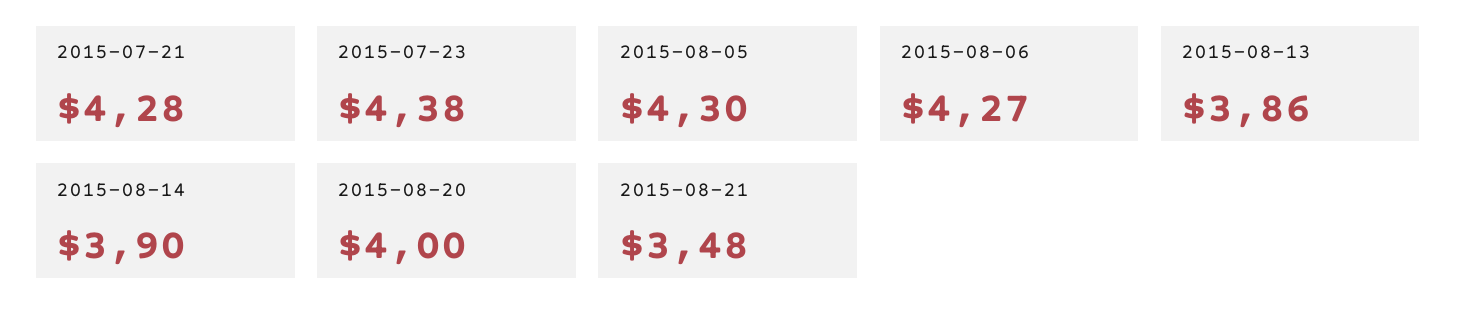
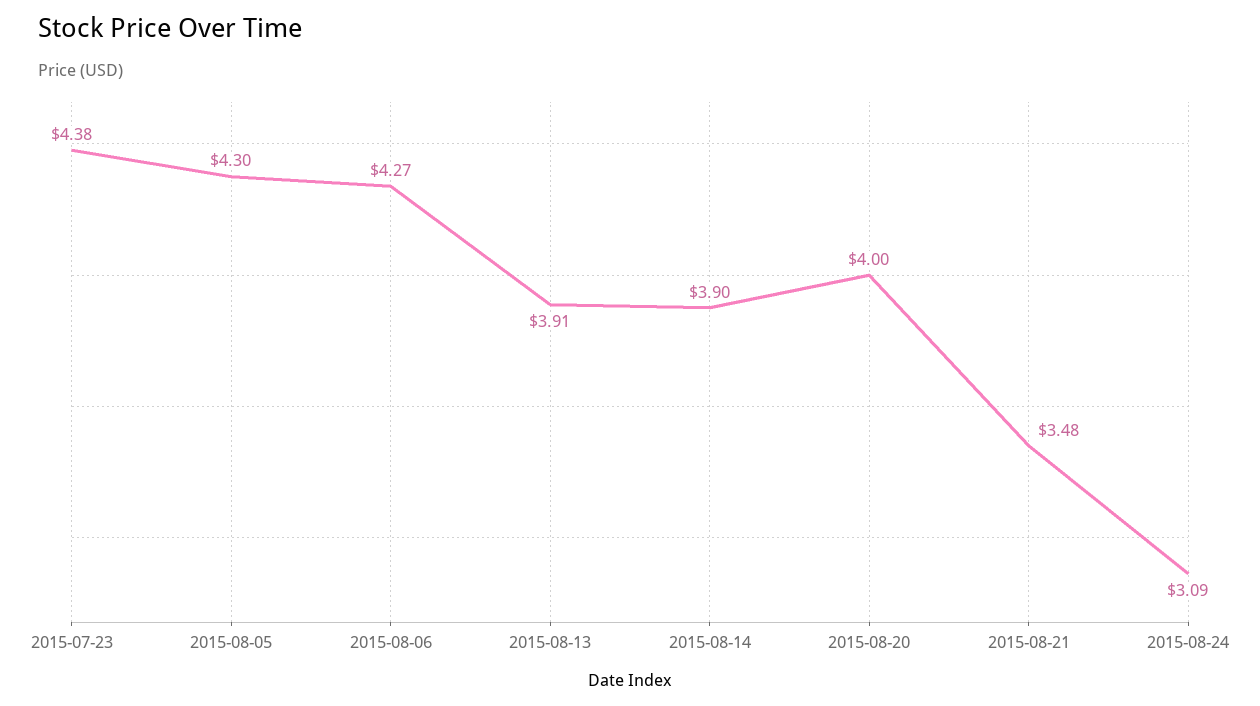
2015-07-21: 4.28 -> none
2015-08-13: 3.86 -> 3.91
2015-08-24: none -> 3.09

